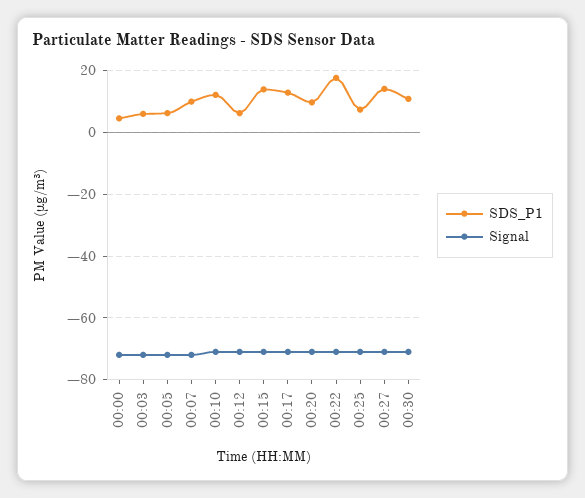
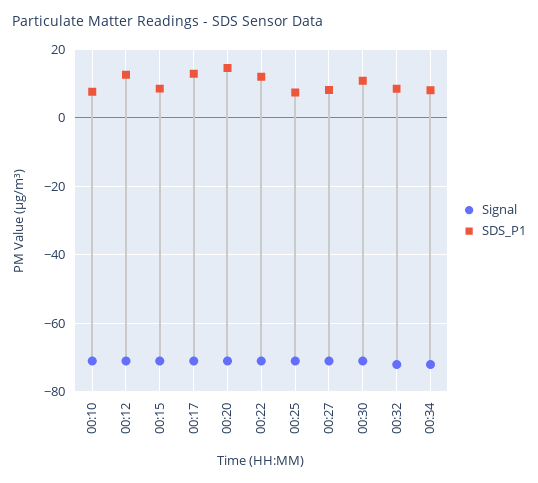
SDS_P1, 00:00: 4 -> none
Signal, 00:00: -72 -> none
SDS_P1, 00:03: 6 -> none
Signal, 00:03: -72 -> none
SDS_P1, 00:05: 6 -> none
Signal, 00:05: -72 -> none
SDS_P1, 00:07: 10 -> none
Signal, 00:07: -72 -> none
SDS_P1, 00:10: 12 -> 8
SDS_P1, 00:12: 6 -> 12
SDS_P1, 00:15: 14 -> 8
SDS_P1, 00:20: 10 -> 14
SDS_P1, 00:22: 18 -> 12
SDS_P1, 00:27: 14 -> 8
Signal, 00:32: none -> -72
SDS_P1, 00:32: none -> 8
Signal, 00:34: none -> -72
SDS_P1, 00:34: none -> 8

